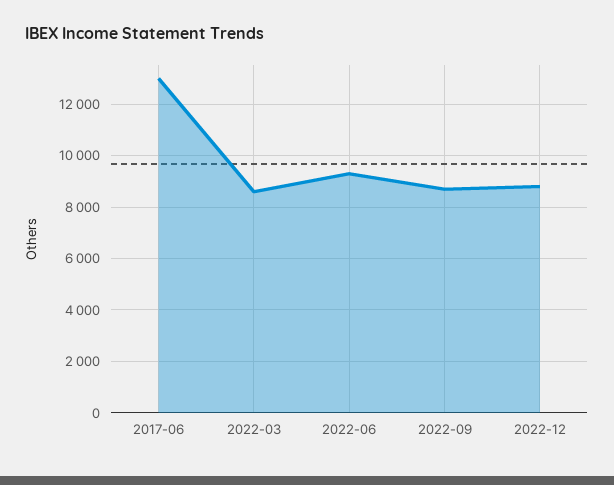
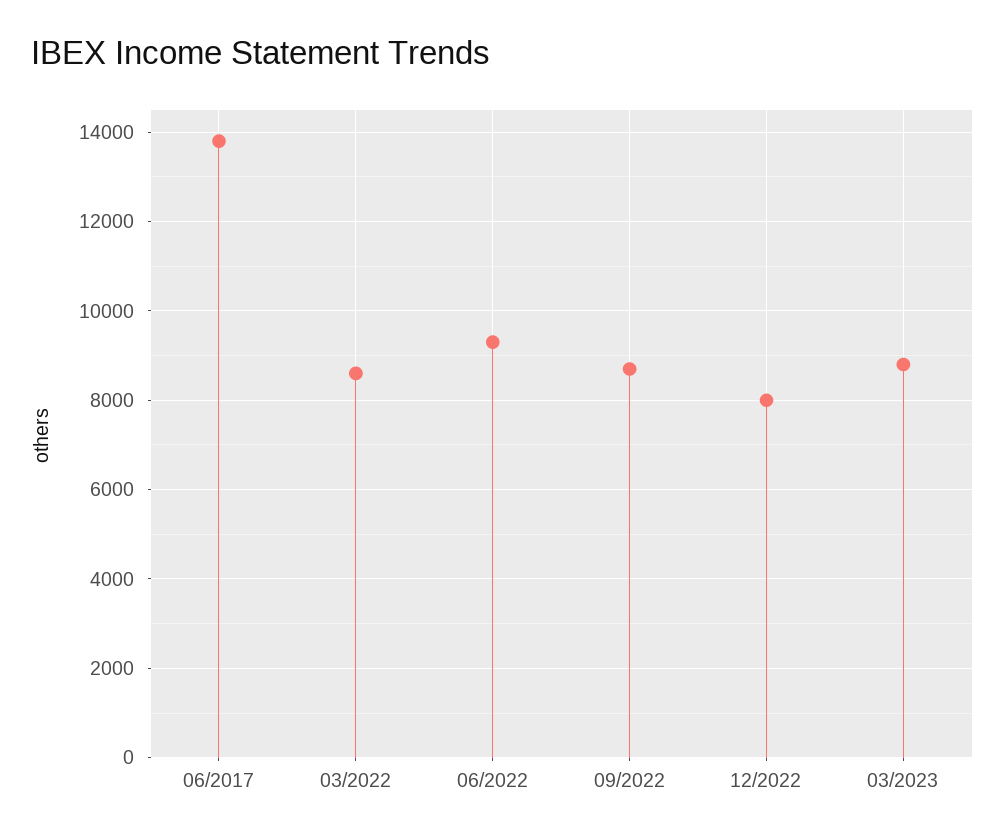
2017-06: 13000 -> 13800
2022-12: 8750 -> 8000
03/2023: none -> 8800

